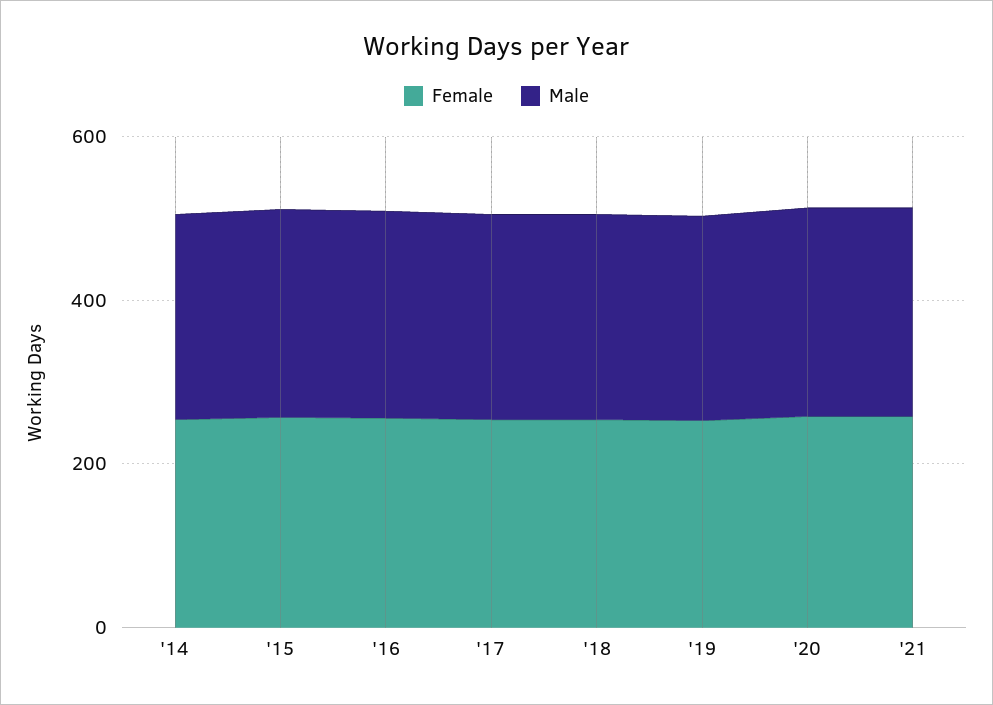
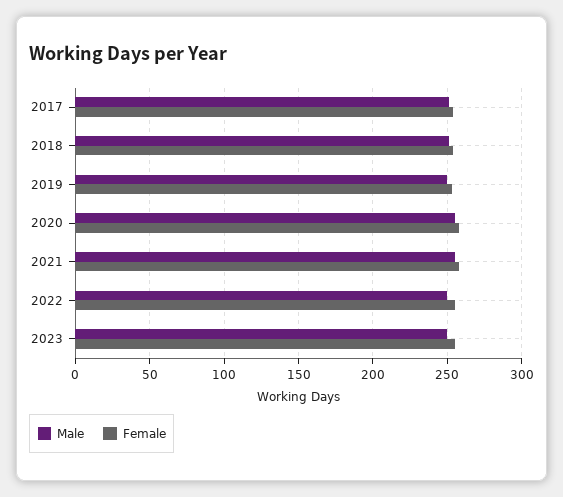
Female, '14: 250 -> none
Male, '14: 250 -> none
Female, '15: 250 -> none
Male, '15: 250 -> none
Female, '16: 250 -> none
Male, '16: 250 -> none
Male, 2022: none -> 250
Female, 2022: none -> 255
Male, 2023: none -> 250
Female, 2023: none -> 255

